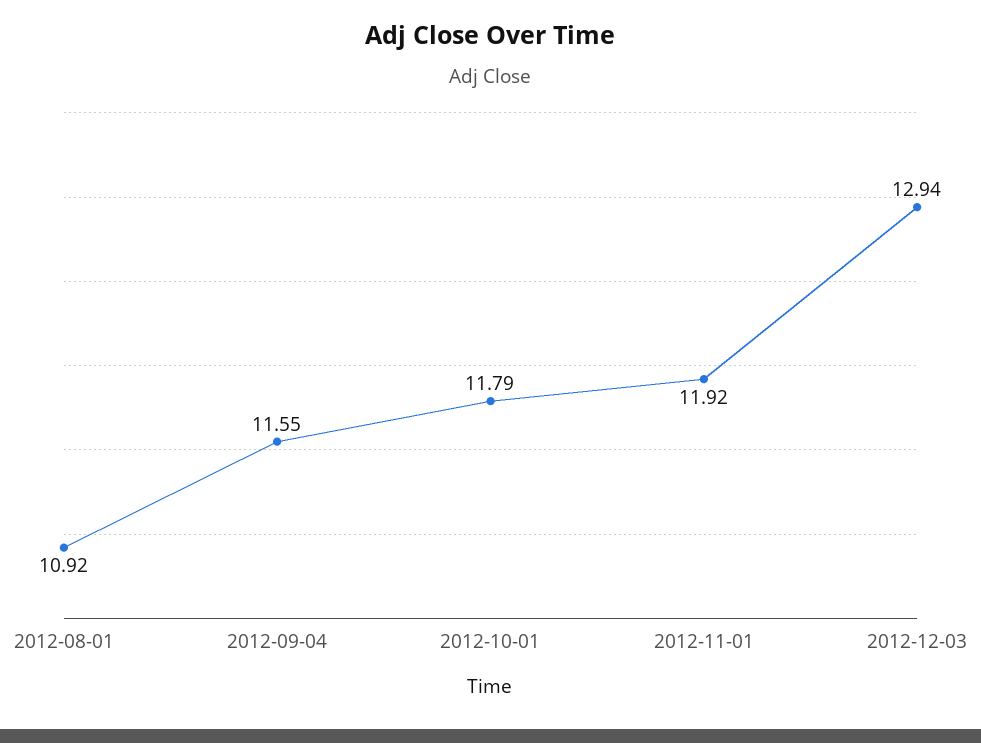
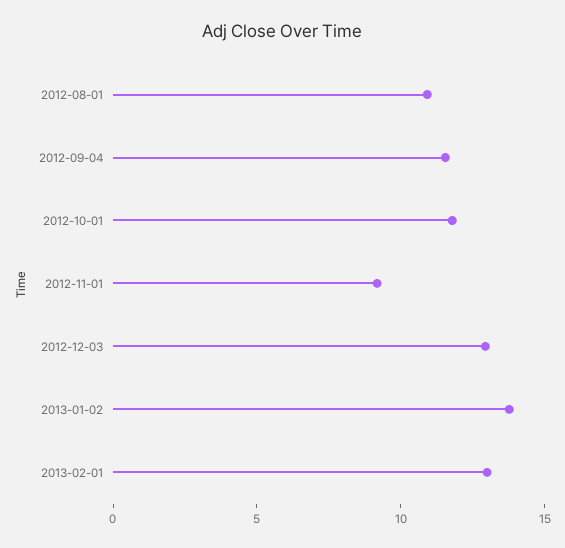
2012-11-01: 11.92 -> 9
2013-01-02: none -> 14
2013-02-01: none -> 13

